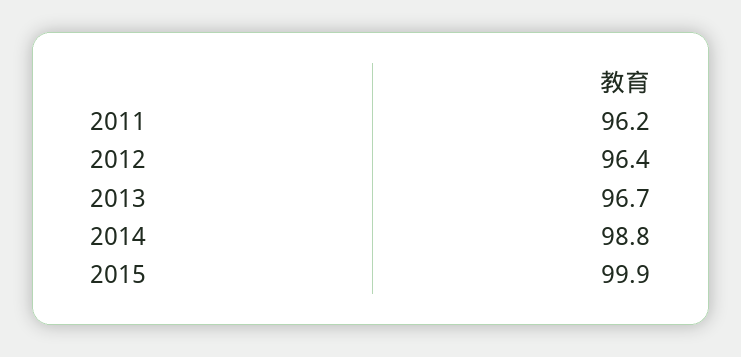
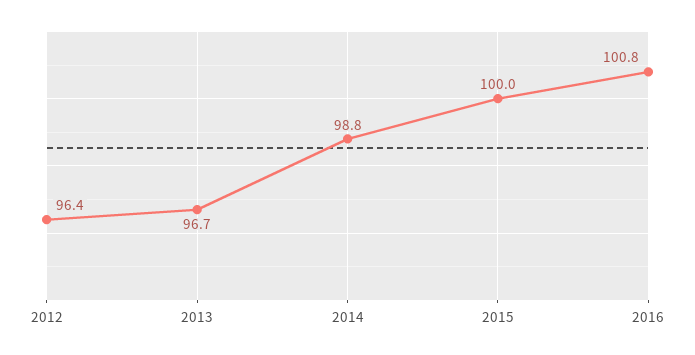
2011: 96.2 -> none
2015: 99.9 -> 100
2016: none -> 100.8

